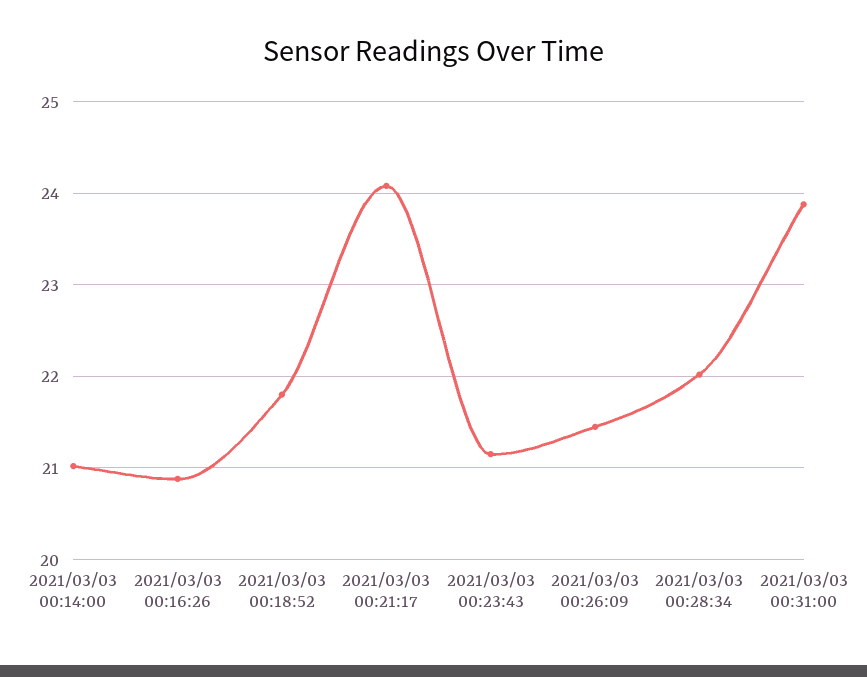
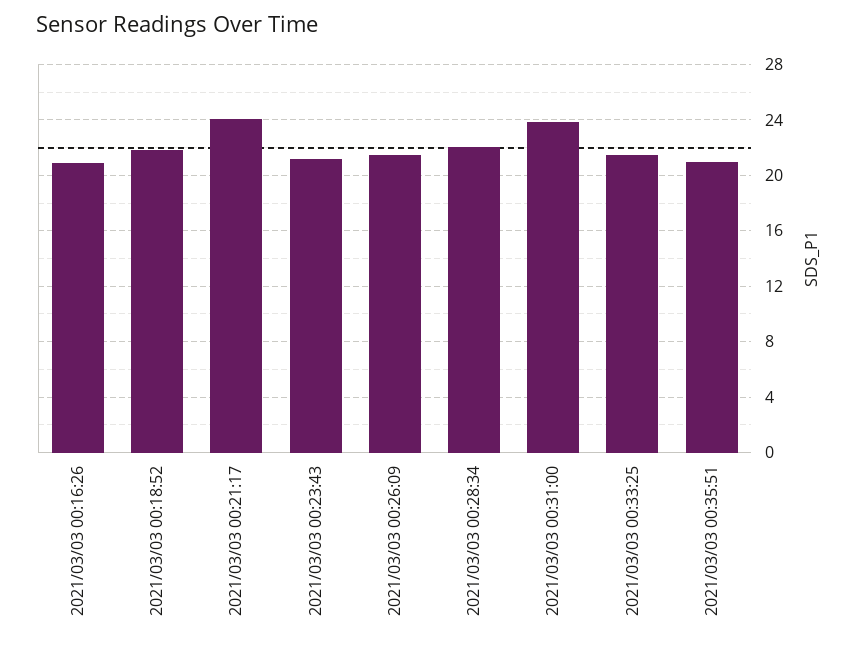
2021/03/03 00:14:00: 21 -> none
2021/03/03 00:33:25: none -> 21.5
2021/03/03 00:35:51: none -> 21

